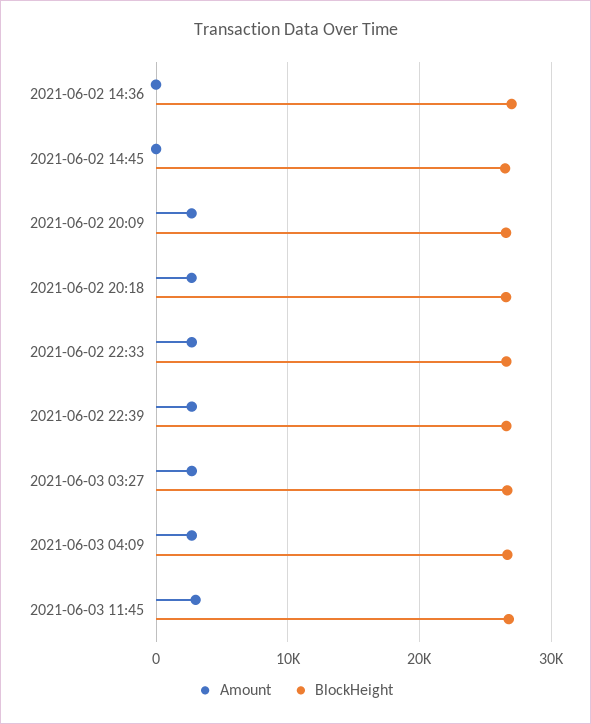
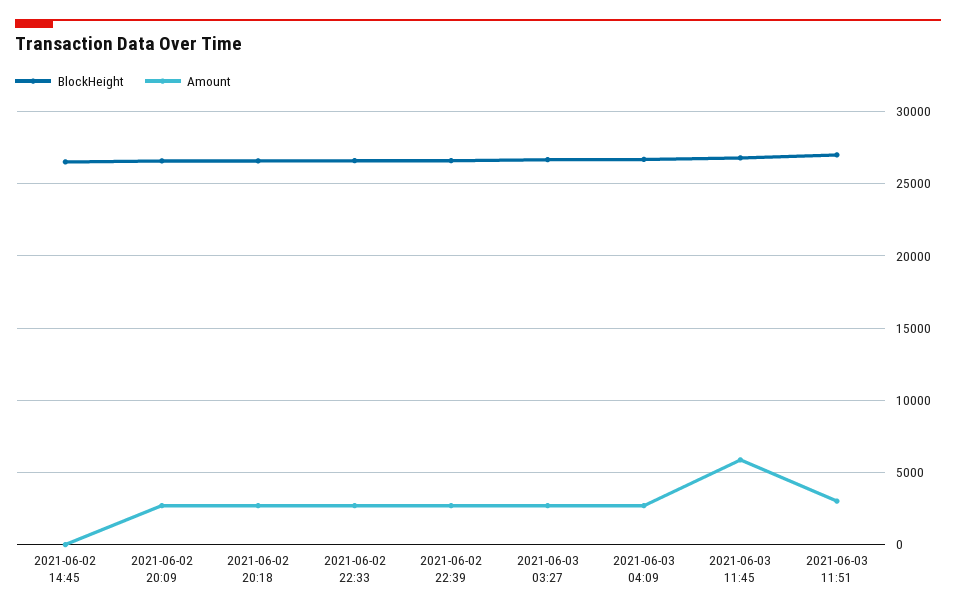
Amount, 2021-06-02 14:36: 0 -> none
BlockHeight, 2021-06-02 14:36: 27000 -> none
Amount, 2021-06-03 11:45: 3000 -> 6000
BlockHeight, 2021-06-03 11:51: none -> 27000
Amount, 2021-06-03 11:51: none -> 3000

